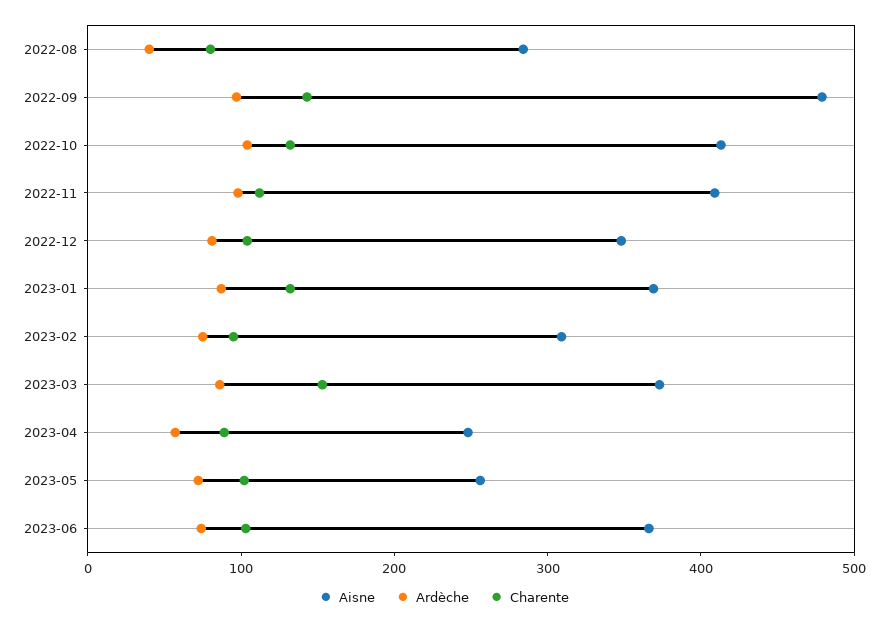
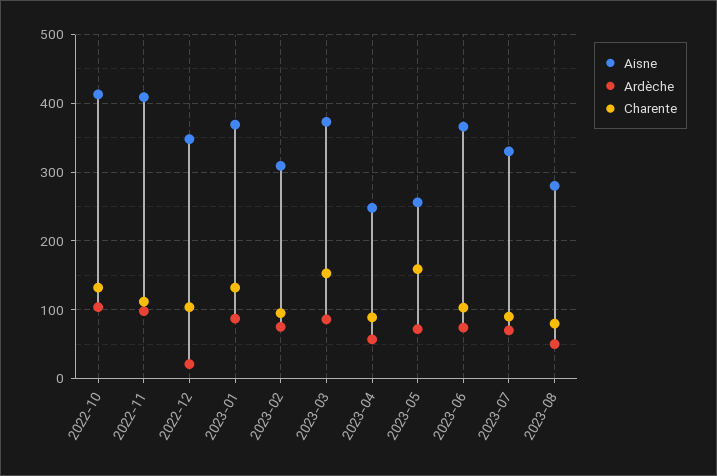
Aisne, 2022-08: 280 -> none
Ardèche, 2022-08: 40 -> none
Charente, 2022-08: 80 -> none
Aisne, 2022-09: 480 -> none
Ardèche, 2022-09: 100 -> none
Charente, 2022-09: 140 -> none
Ardèche, 2022-12: 80 -> 20
Charente, 2023-05: 100 -> 160
Aisne, 2023-07: none -> 330
Ardèche, 2023-07: none -> 70
Charente, 2023-07: none -> 90
Aisne, 2023-08: none -> 280
Ardèche, 2023-08: none -> 50
Charente, 2023-08: none -> 80

